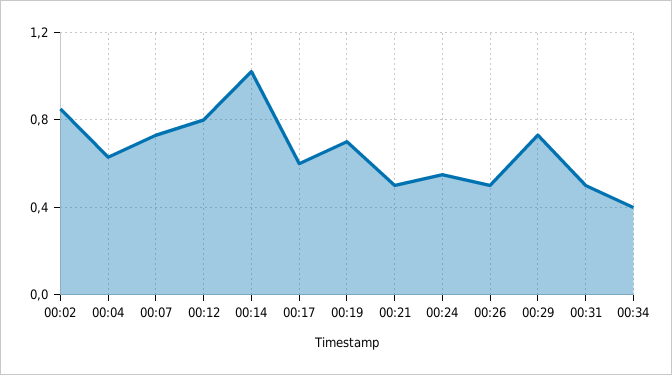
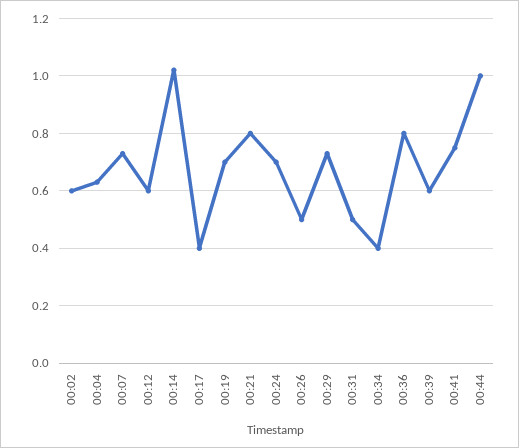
00:02: 0.85 -> 0.6
00:12: 0.8 -> 0.6
00:17: 0.6 -> 0.4
00:21: 0.5 -> 0.8
00:24: 0.55 -> 0.7
00:36: none -> 0.8
00:39: none -> 0.6
00:41: none -> 0.75
00:44: none -> 1

